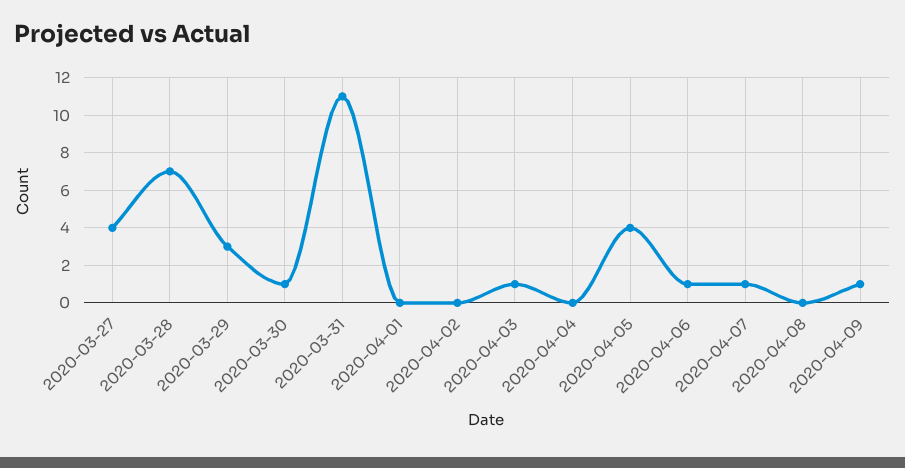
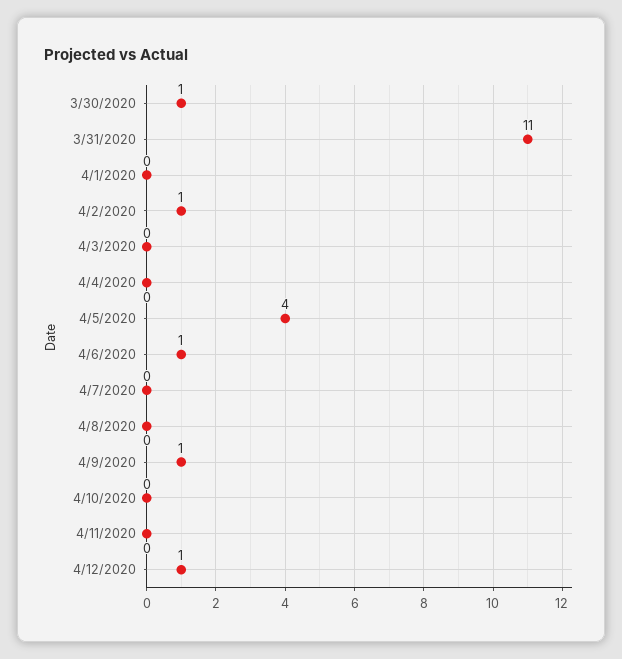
2020-03-27: 4 -> none
2020-03-28: 7 -> none
2020-03-29: 3 -> none
2020-04-02: 0 -> 1
2020-04-03: 1 -> 0
2020-04-07: 1 -> 0
4/10/2020: none -> 0
4/11/2020: none -> 0
4/12/2020: none -> 1

